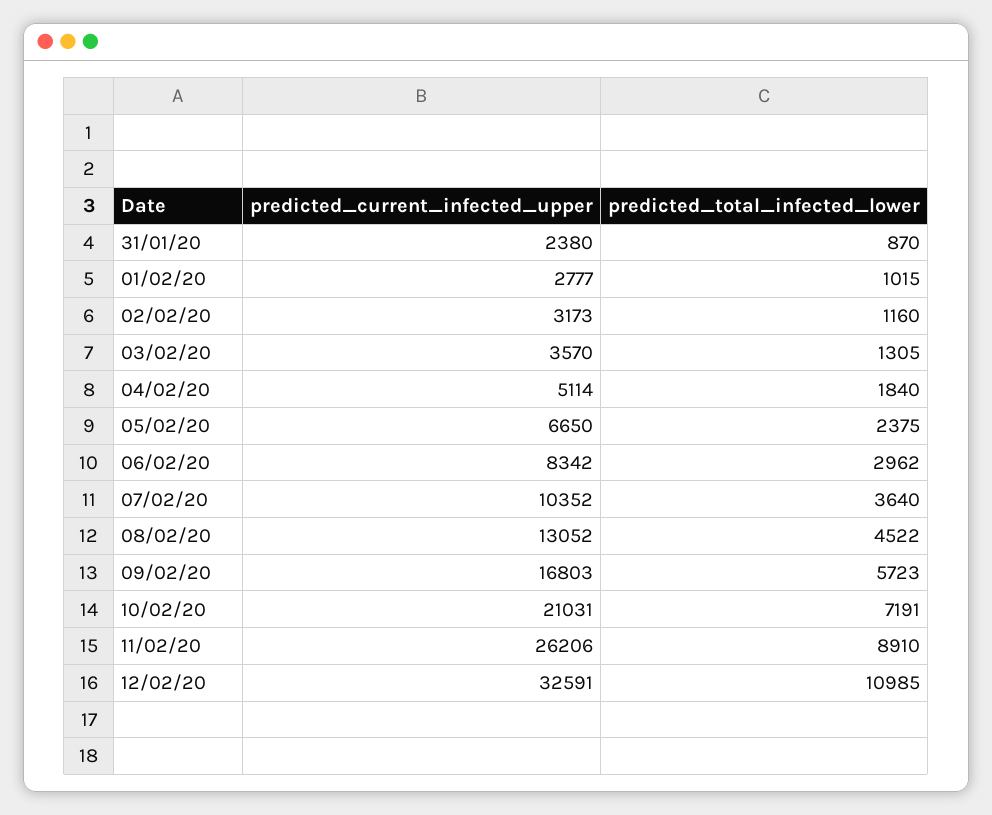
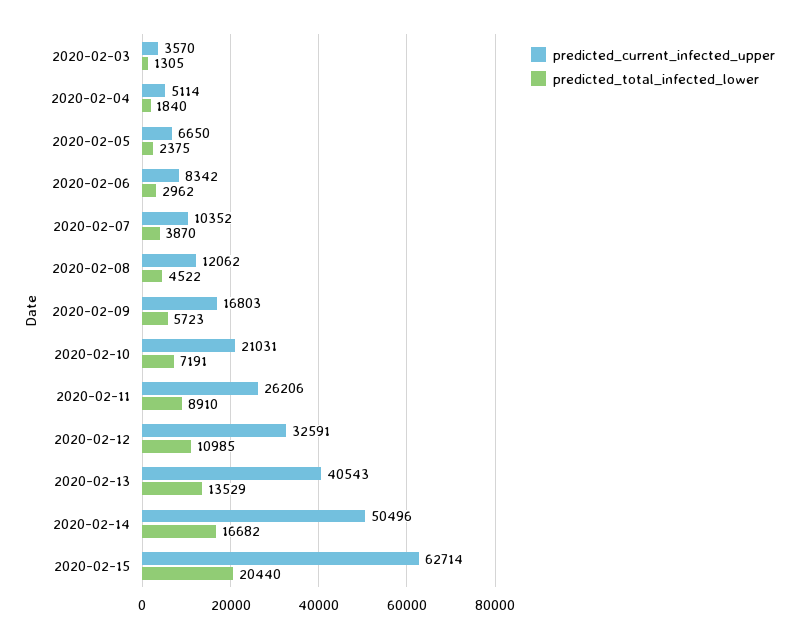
predicted_current_infected_upper, 31/01/20: 2380 -> none
predicted_total_infected_lower, 31/01/20: 870 -> none
predicted_current_infected_upper, 01/02/20: 2777 -> none
predicted_total_infected_lower, 01/02/20: 1015 -> none
predicted_current_infected_upper, 02/02/20: 3173 -> none
predicted_total_infected_lower, 02/02/20: 1160 -> none
predicted_total_infected_lower, 07/02/20: 3640 -> 3870
predicted_current_infected_upper, 08/02/20: 13052 -> 12062
predicted_current_infected_upper, 2020-02-13: none -> 40543
predicted_total_infected_lower, 2020-02-13: none -> 13529
predicted_current_infected_upper, 2020-02-14: none -> 50496
predicted_total_infected_lower, 2020-02-14: none -> 16682
predicted_current_infected_upper, 2020-02-15: none -> 62714
predicted_total_infected_lower, 2020-02-15: none -> 20440

